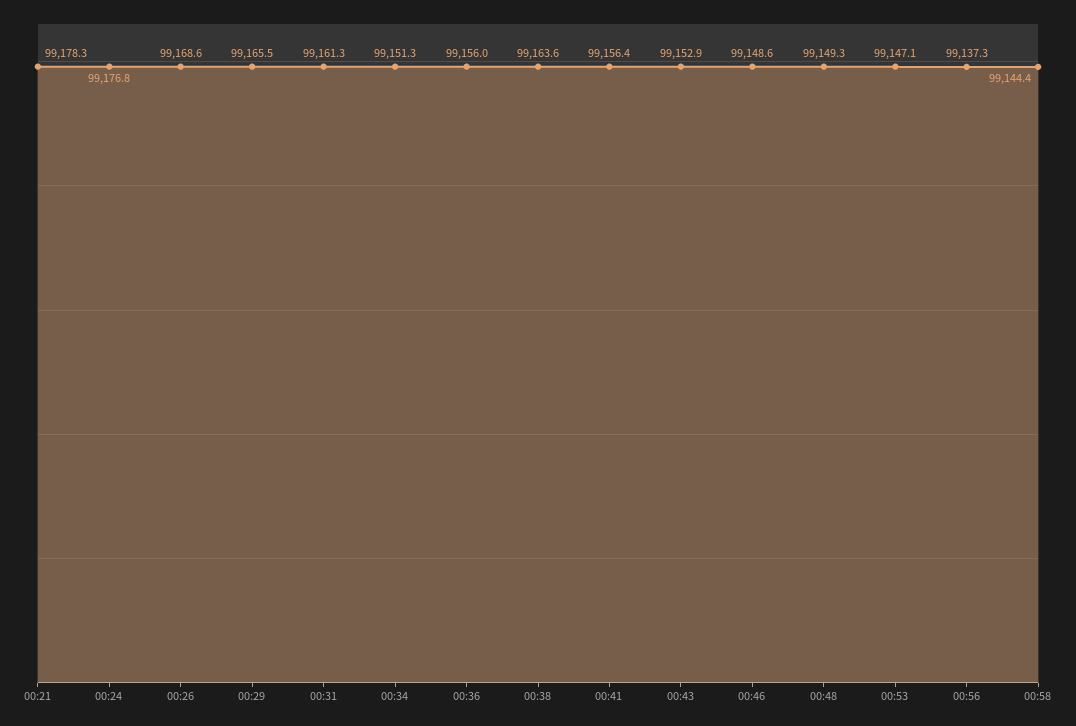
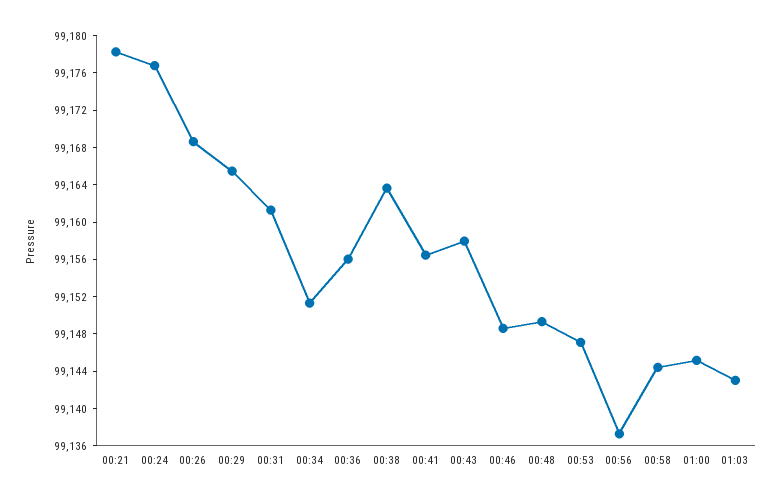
00:43: 99152.9 -> 99158
01:00: none -> 99145
01:03: none -> 99143

